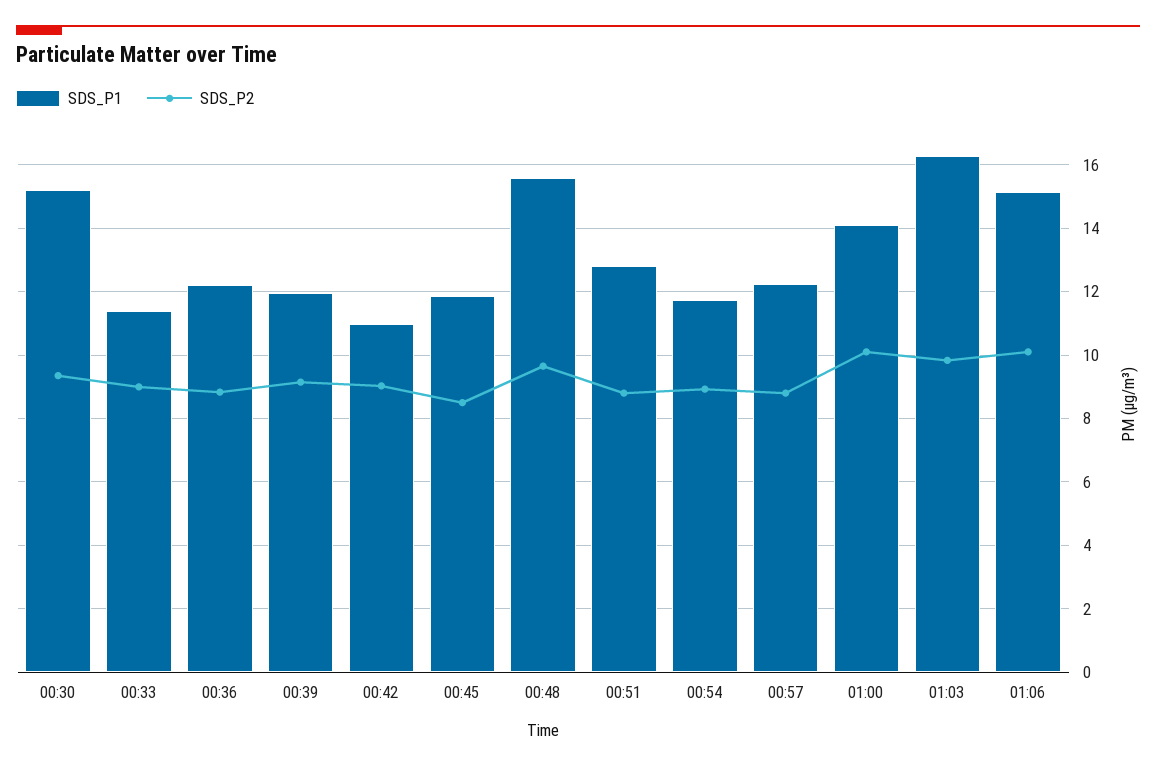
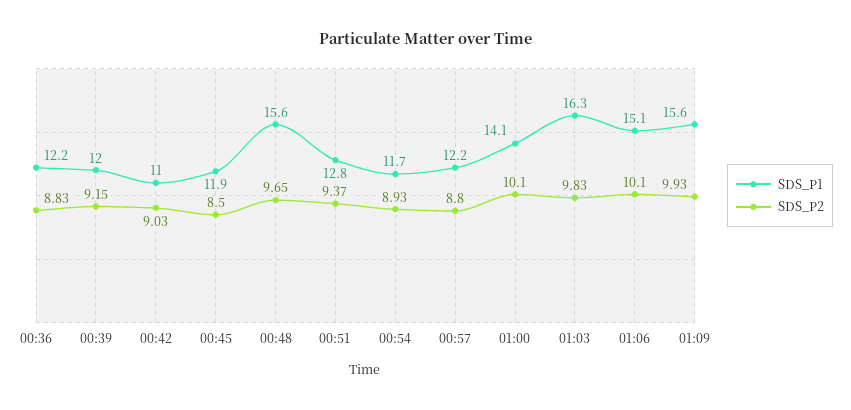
SDS_P1, 00:30: 15.2 -> none
SDS_P2, 00:30: 9.4 -> none
SDS_P1, 00:33: 11.4 -> none
SDS_P2, 00:33: 9 -> none
SDS_P2, 00:51: 8.8 -> 9.37
SDS_P1, 01:09: none -> 15.6
SDS_P2, 01:09: none -> 9.93

